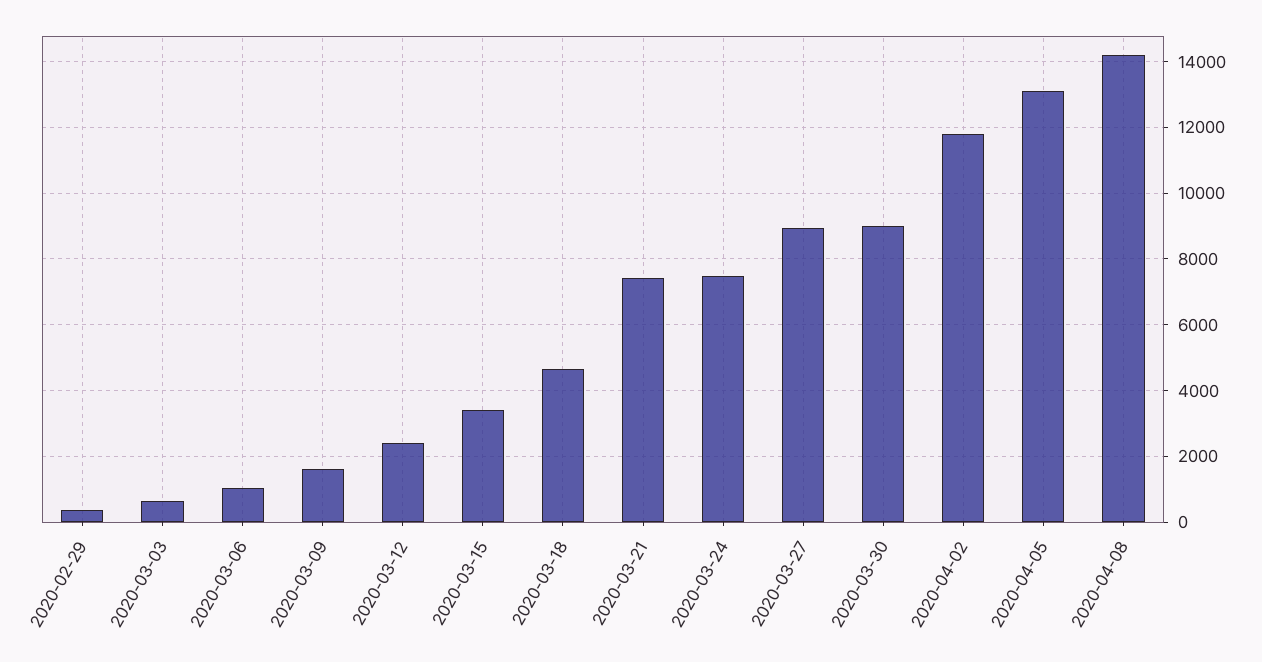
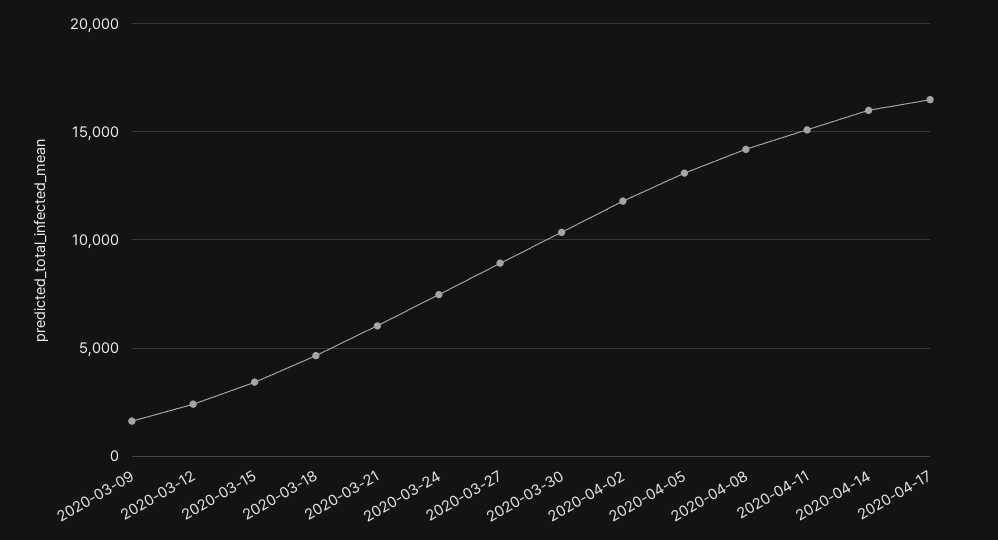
2020-02-29: 400 -> none
2020-03-03: 600 -> none
2020-03-06: 1000 -> none
2020-03-21: 7400 -> 6000
2020-03-30: 9000 -> 10500
2020-04-11: none -> 15000
2020-04-14: none -> 16000
2020-04-17: none -> 16500

